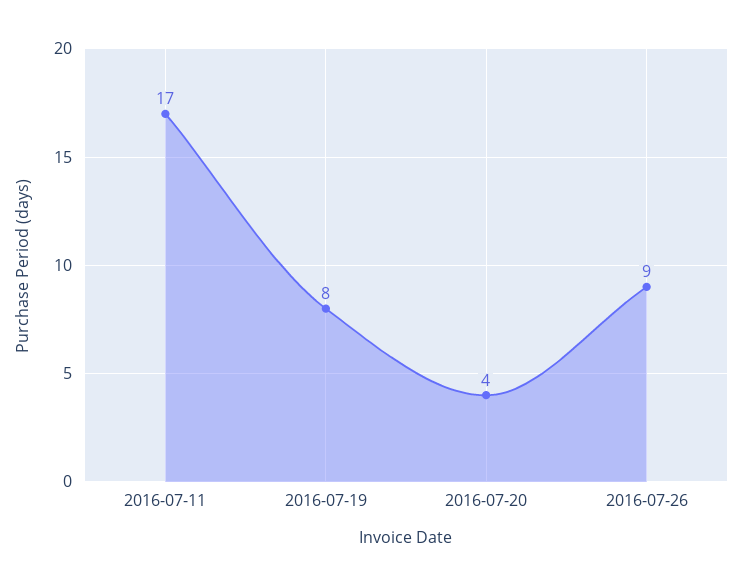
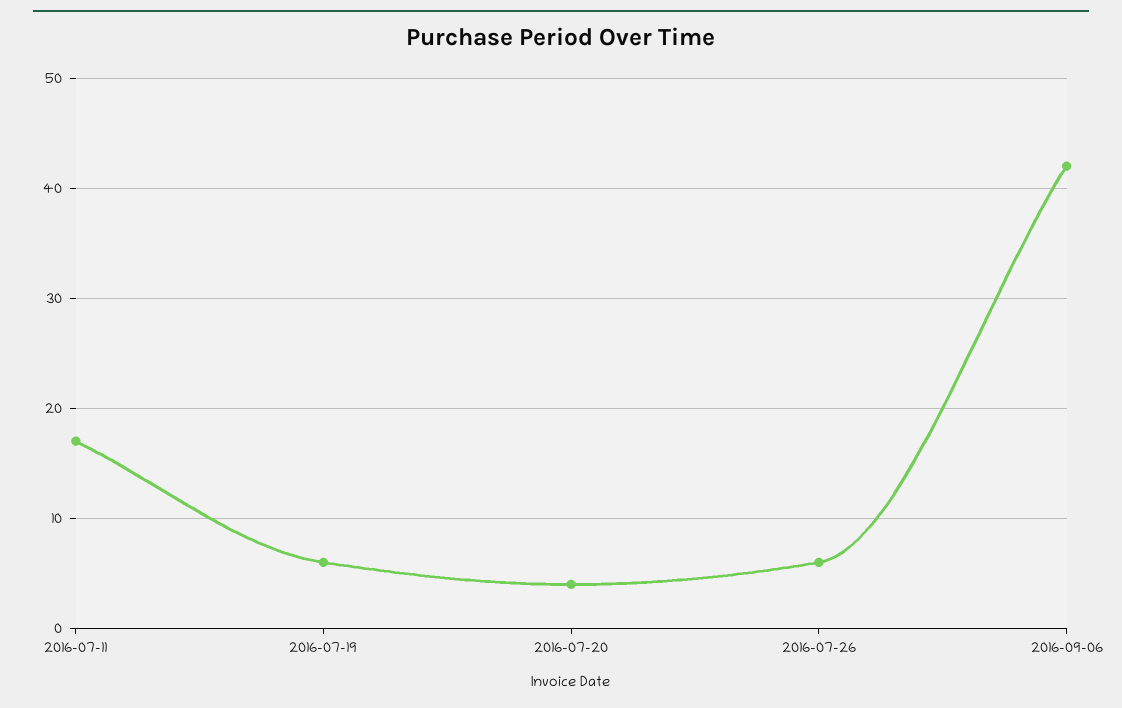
2016-07-19: 8 -> 6
2016-07-26: 9 -> 6
2016-09-06: none -> 42

